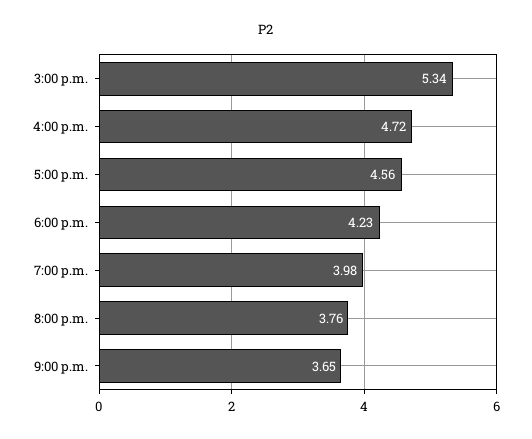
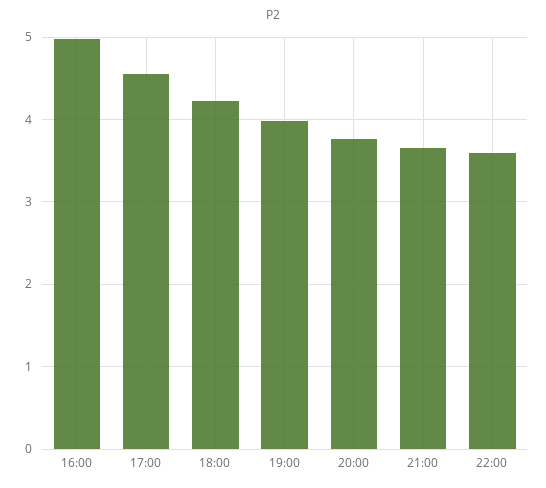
3:00 p.m.: 5.34 -> none
4:00 p.m.: 4.72 -> 5
22:00: none -> 3.6

